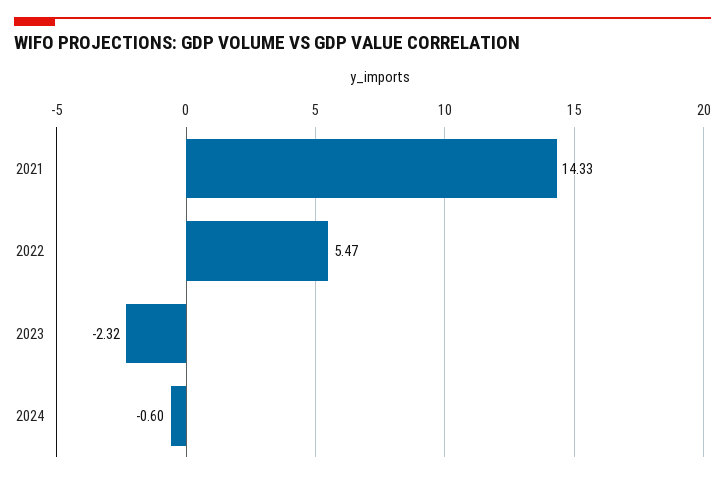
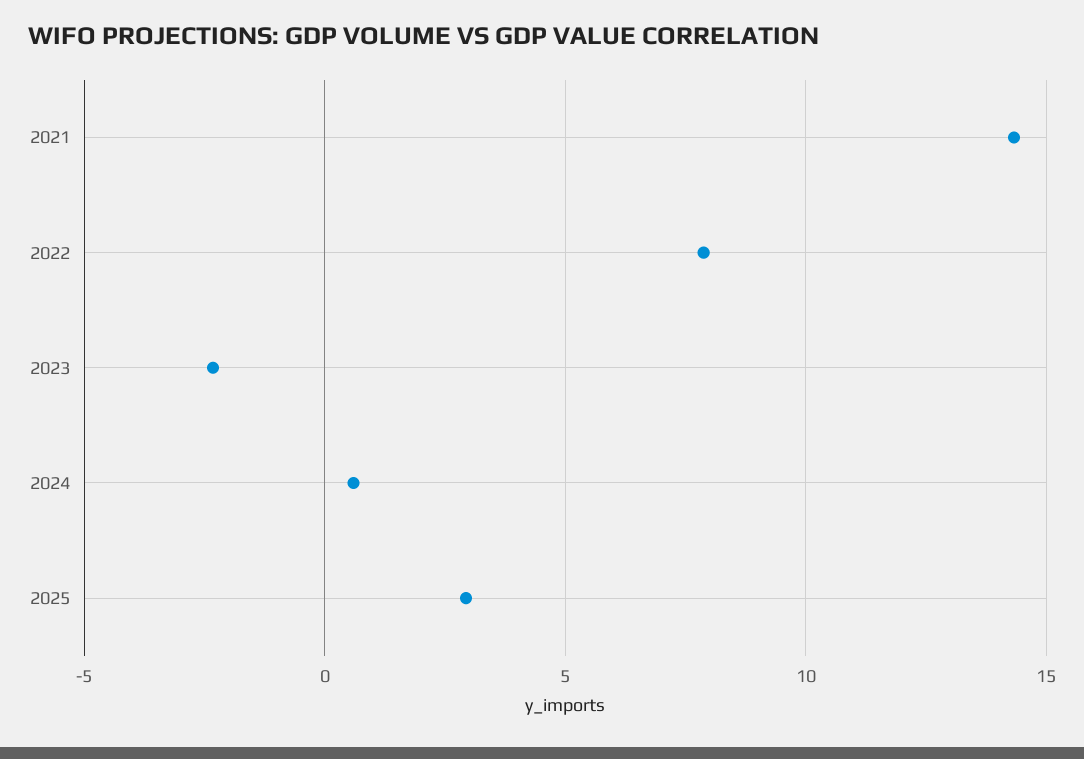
2022: 5.47 -> 8
2024: -0.6 -> 0.5
2025: none -> 3

